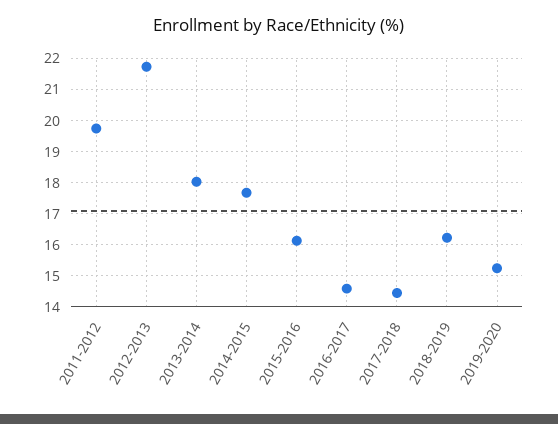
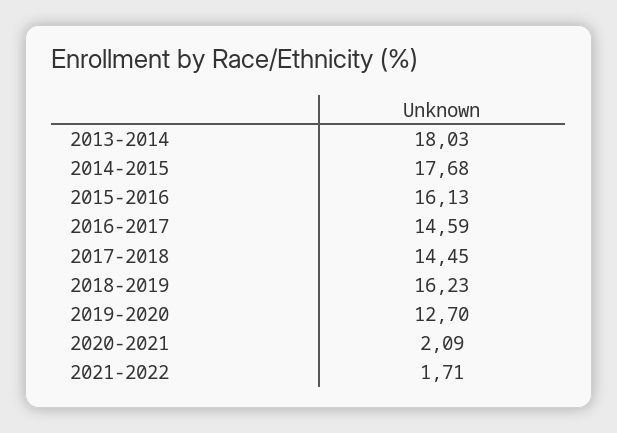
2011-2012: 19.8 -> none
2012-2013: 21.8 -> none
2019-2020: 15.2 -> 12.7
2020-2021: none -> 2.09
2021-2022: none -> 1.71

